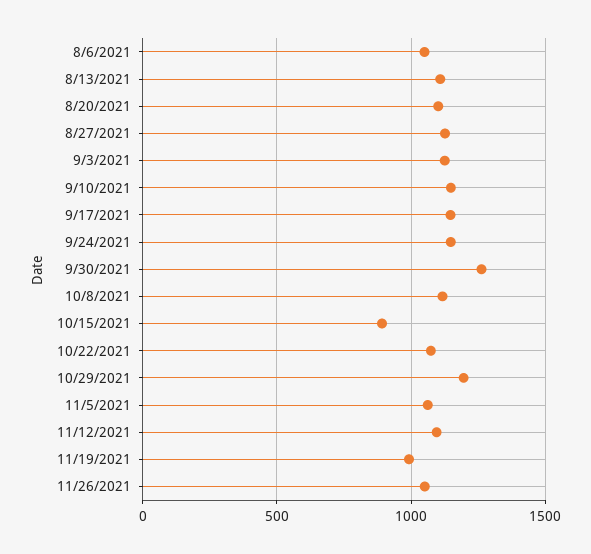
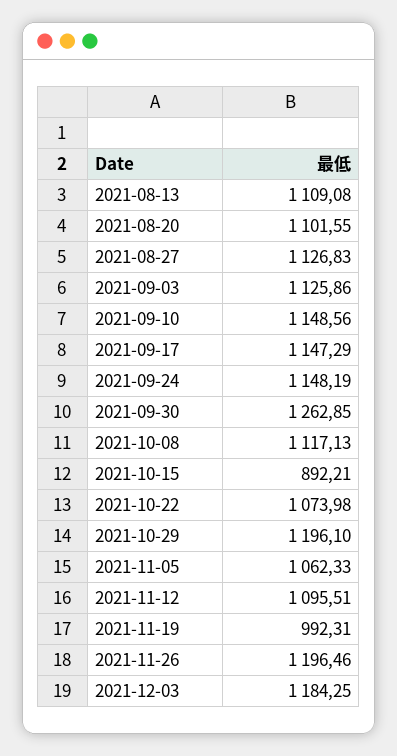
8/6/2021: 1050 -> none
11/26/2021: 1050 -> 1196.46
2021-12-03: none -> 1184.25

